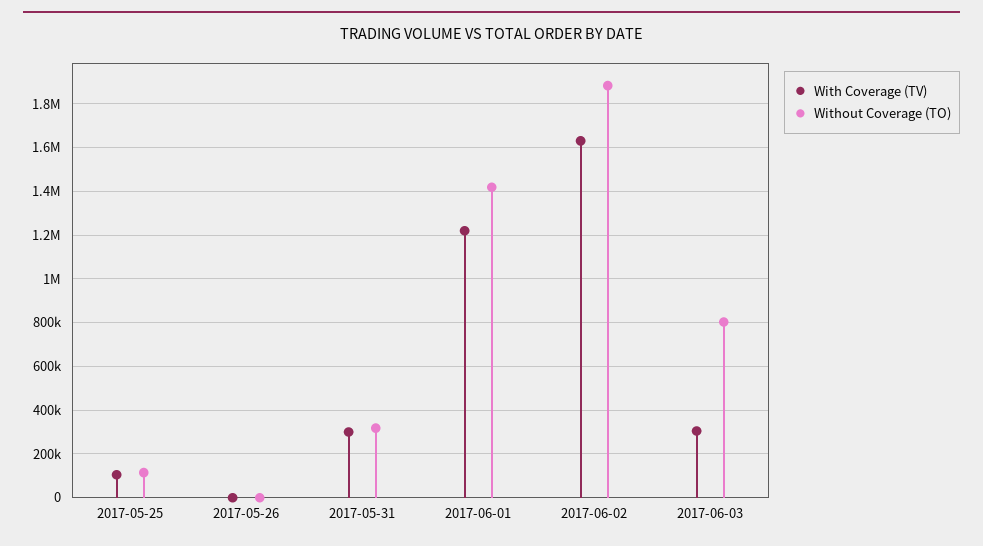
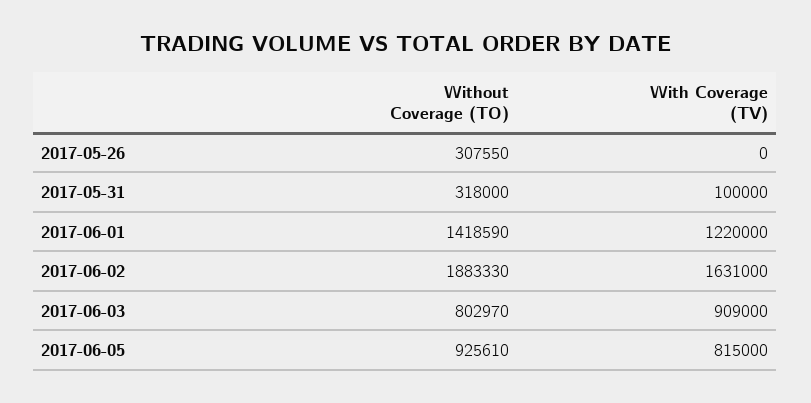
With Coverage (TV), 2017-05-25: 100000 -> none
Without Coverage (TO), 2017-05-25: 100000 -> none
Without Coverage (TO), 2017-05-26: 0 -> 307550
With Coverage (TV), 2017-05-31: 300000 -> 100000
With Coverage (TV), 2017-06-03: 300000 -> 909000
Without Coverage (TO), 2017-06-05: none -> 925610
With Coverage (TV), 2017-06-05: none -> 815000

